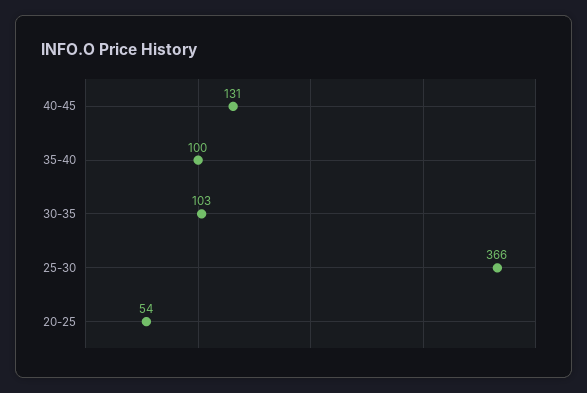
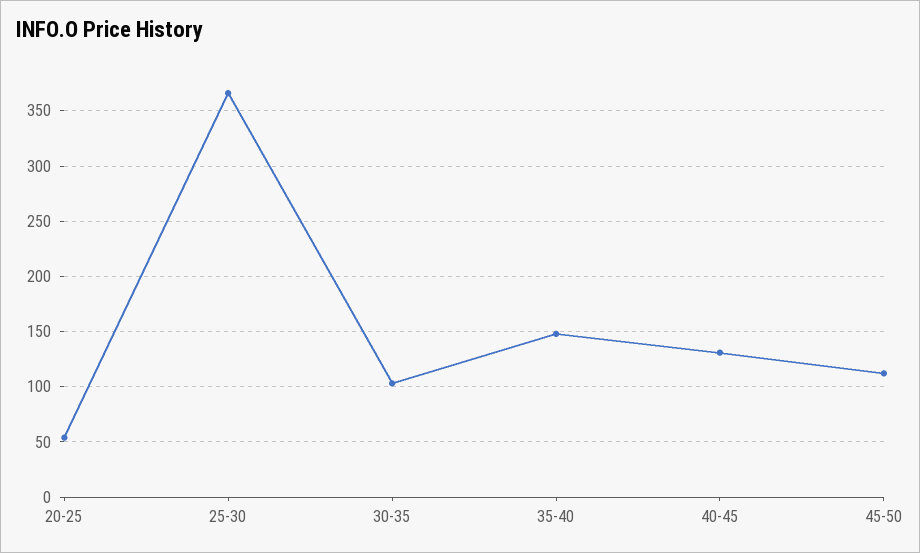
35-40: 100 -> 150
45-50: none -> 110

